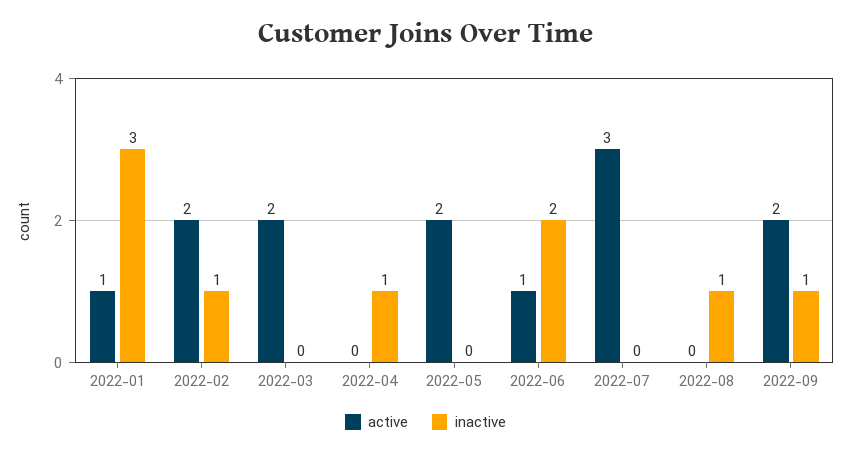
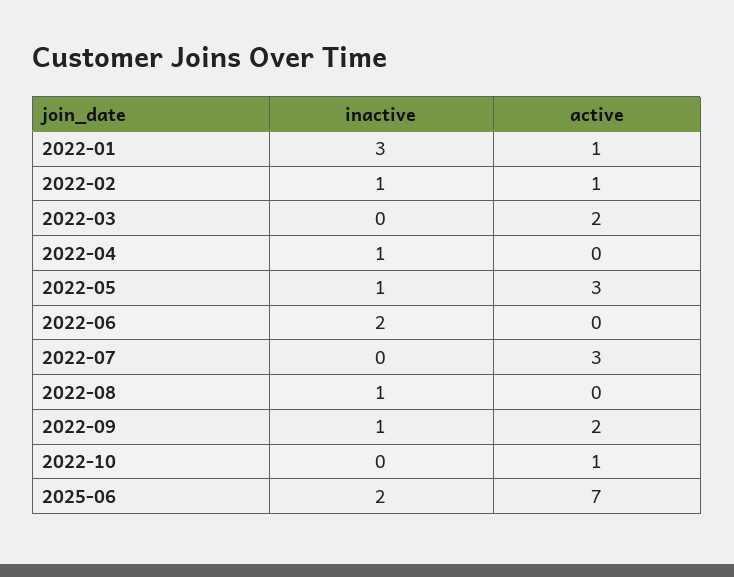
active, 2022-02: 2 -> 1
active, 2022-05: 2 -> 3
inactive, 2022-05: 0 -> 1
active, 2022-06: 1 -> 0
inactive, 2022-10: none -> 0
active, 2022-10: none -> 1
inactive, 2025-06: none -> 2
active, 2025-06: none -> 7

